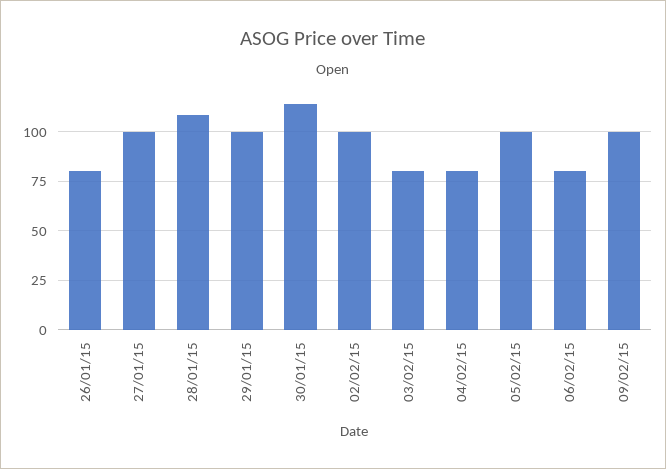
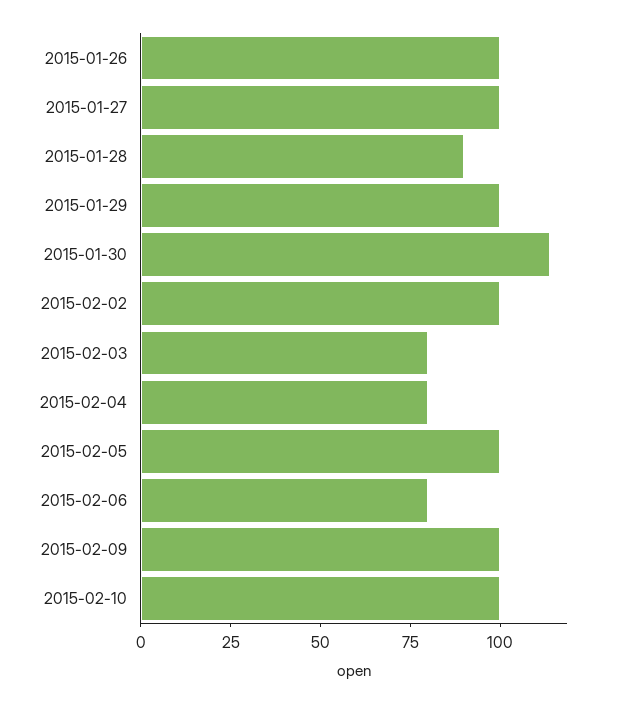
26/01/15: 80 -> 100
28/01/15: 110 -> 90
2015-02-10: none -> 100

